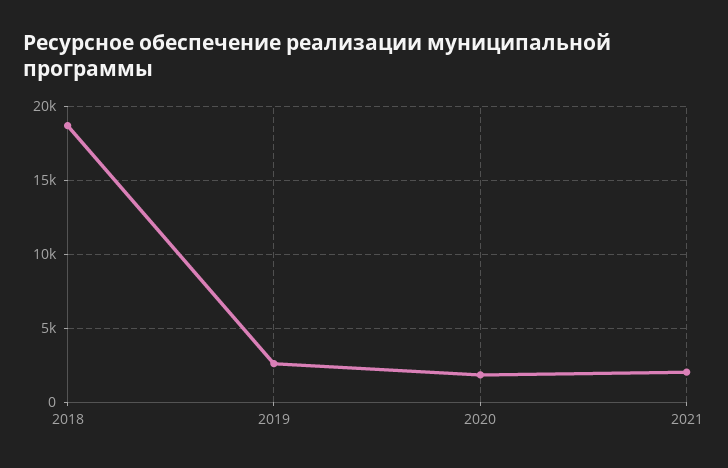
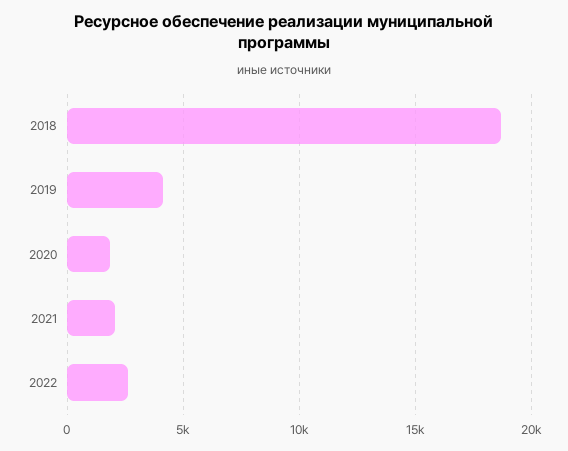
2019: 2500 -> 4000
2022: none -> 2500

